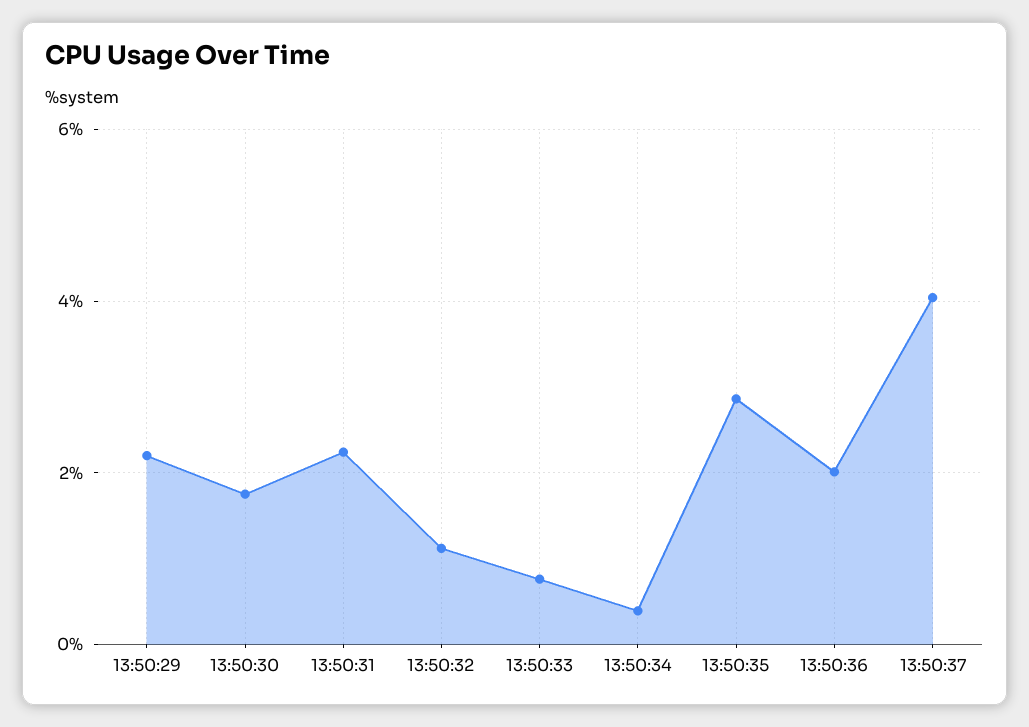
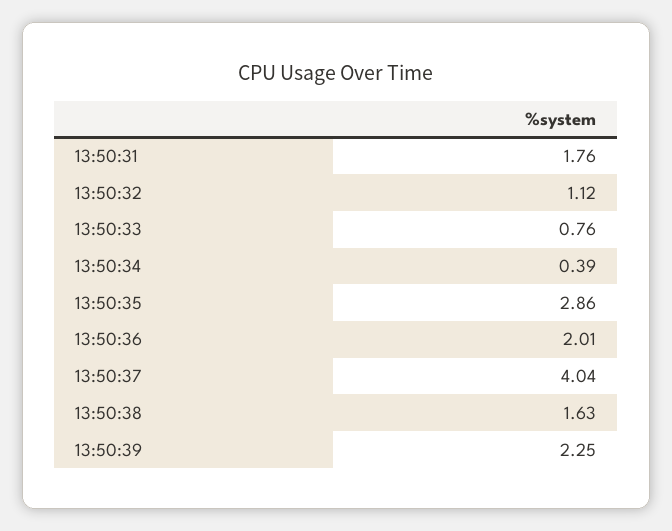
13:50:29: 2.2 -> none
13:50:30: 1.8 -> none
13:50:31: 2.2 -> 1.76
13:50:38: none -> 1.63
13:50:39: none -> 2.25

